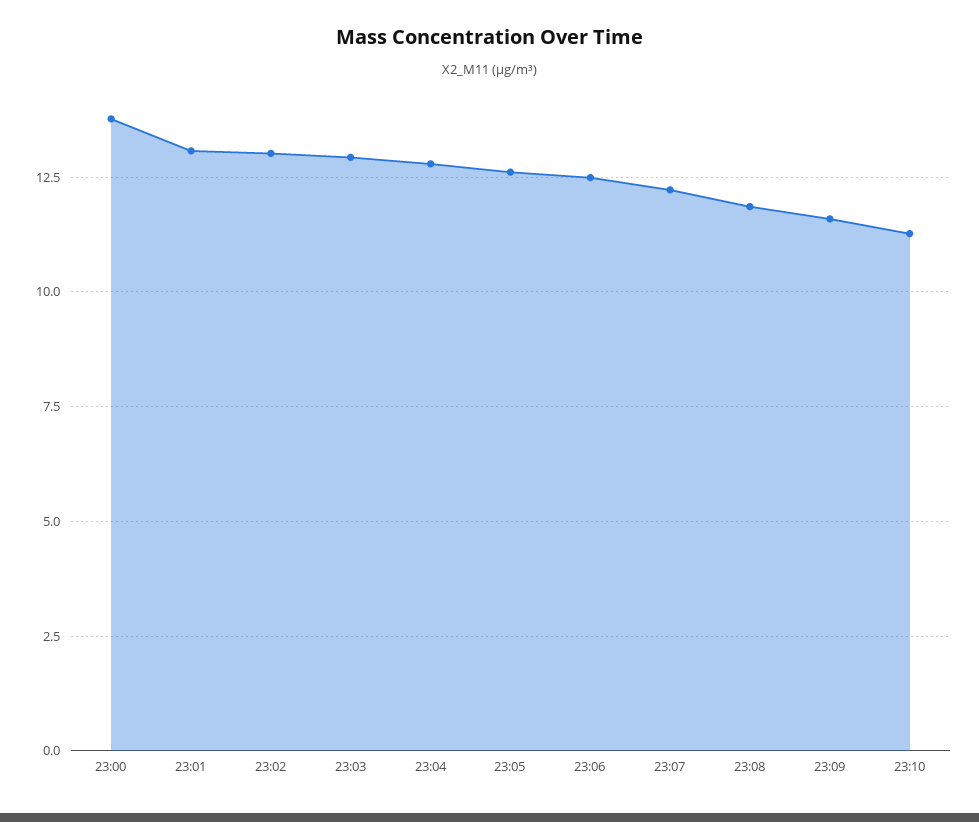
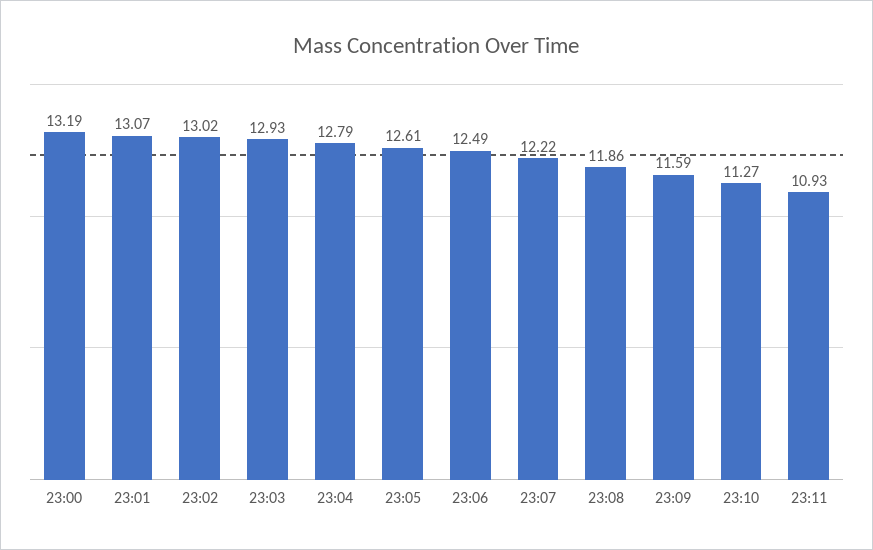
23:00: 13.75 -> 13.19
23:11: none -> 10.93

